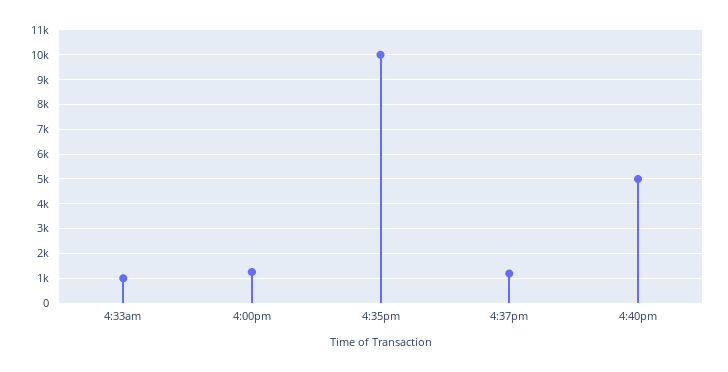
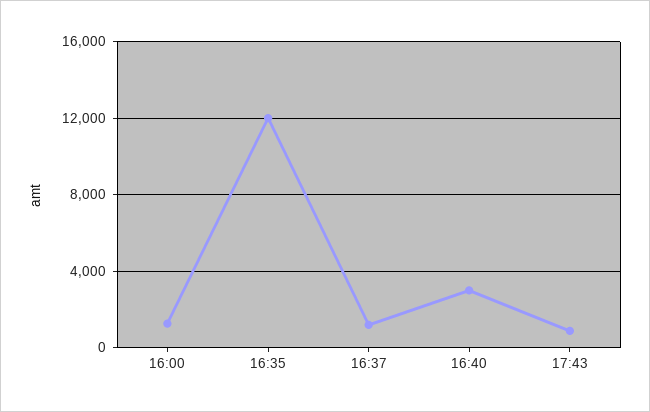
4:33am: 1000 -> none
4:35pm: 10000 -> 12000
4:40pm: 5000 -> 3000
17:43: none -> 1000

